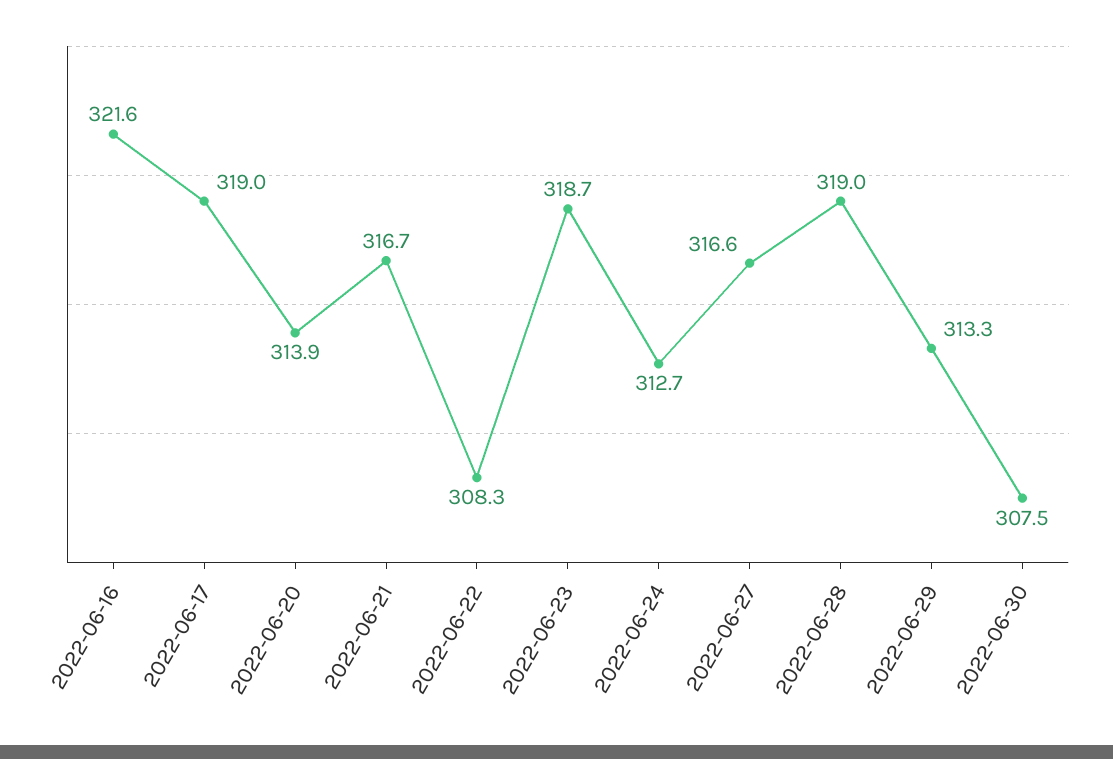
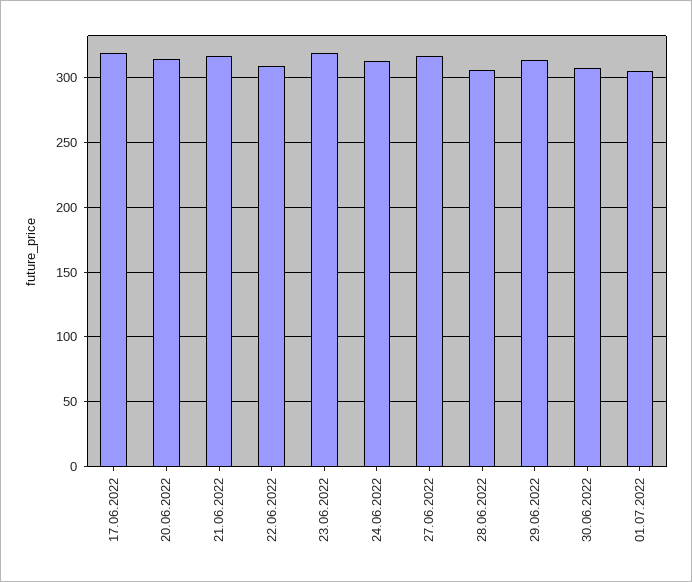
2022-06-16: 321.6 -> none
2022-06-28: 319 -> 305
01.07.2022: none -> 305

